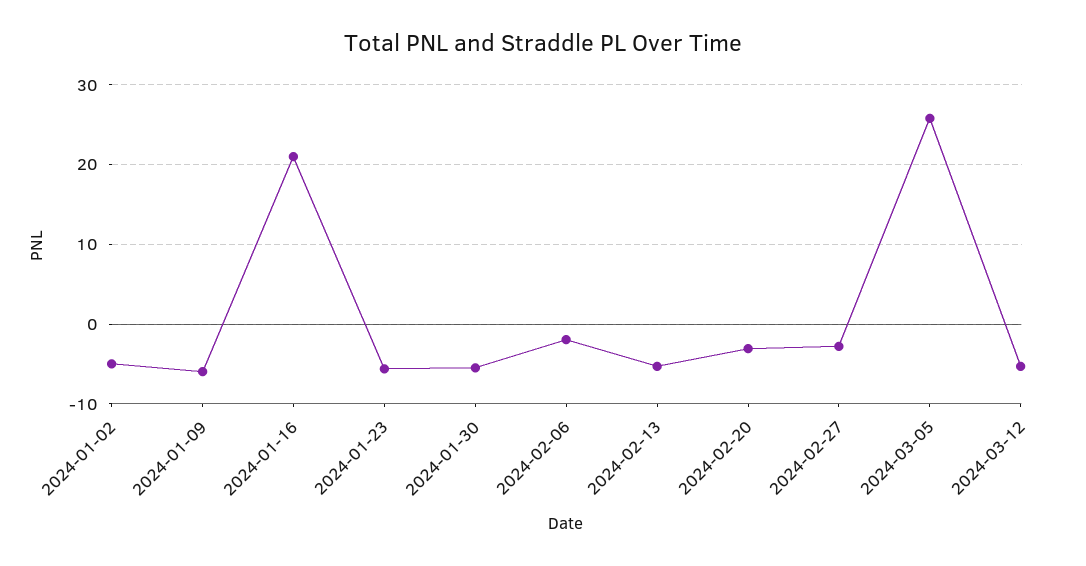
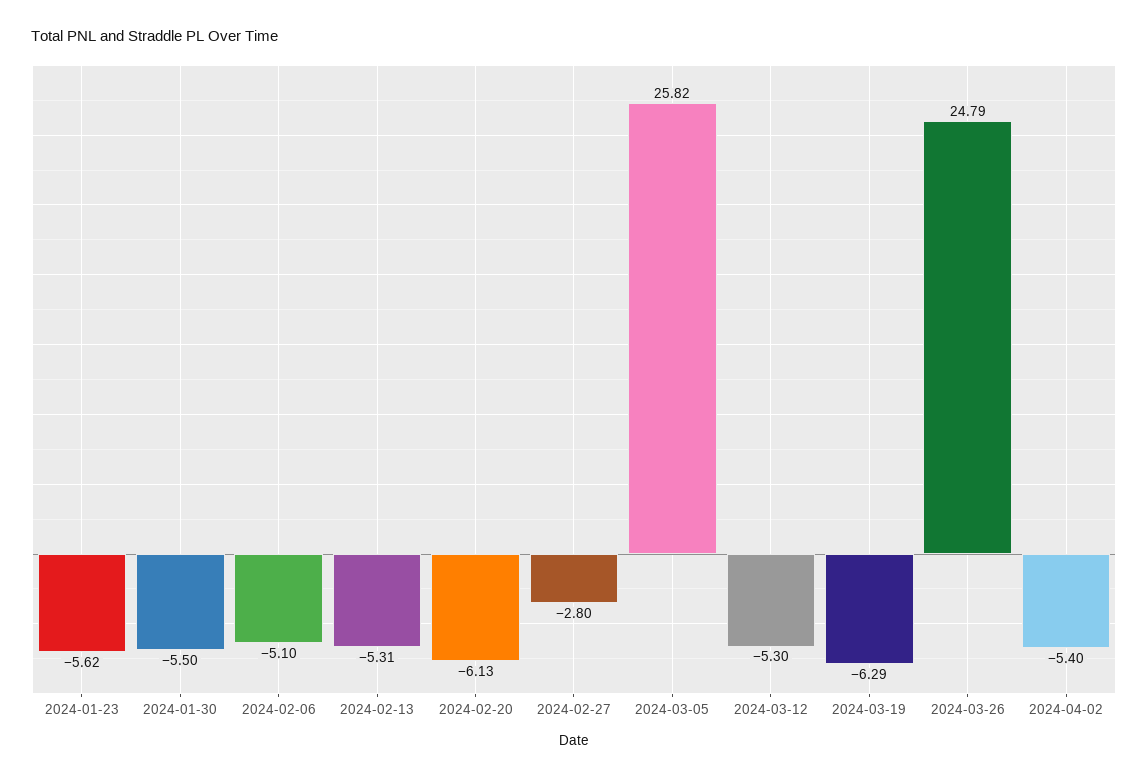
2024-01-02: -5 -> none
2024-01-09: -6 -> none
2024-01-16: 21 -> none
2024-02-06: -2 -> -5.1
2024-02-20: -3 -> -6.13
2024-03-19: none -> -6.29
2024-03-26: none -> 24.79
2024-04-02: none -> -5.4

